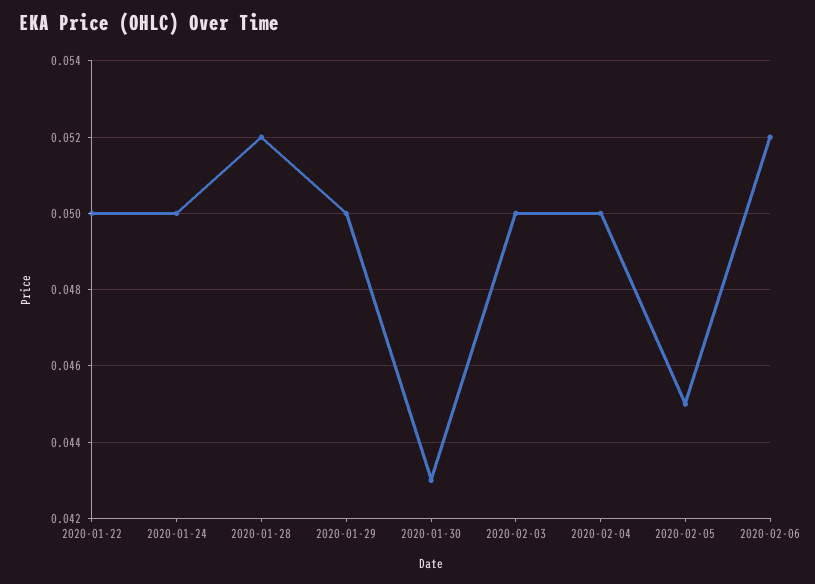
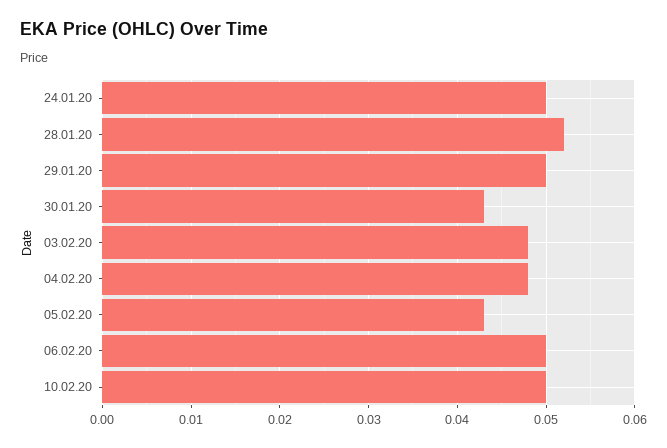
2020-01-22: 0.05 -> none
2020-02-03: 0.05 -> 0.048
2020-02-04: 0.05 -> 0.048
2020-02-05: 0.045 -> 0.043
2020-02-06: 0.052 -> 0.05
10.02.20: none -> 0.05

